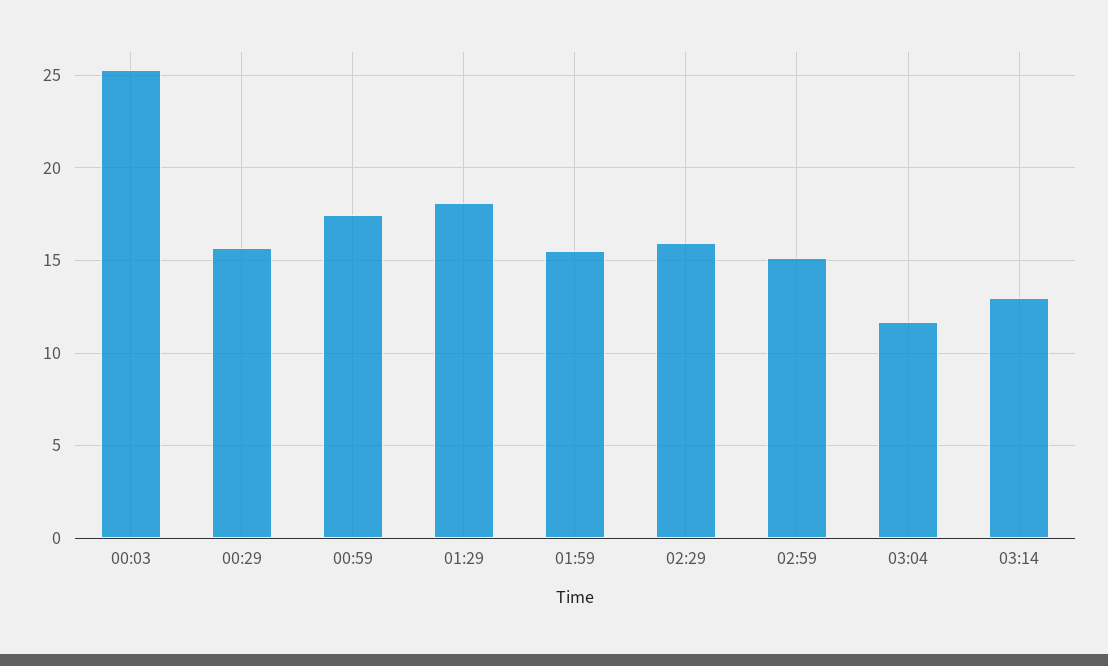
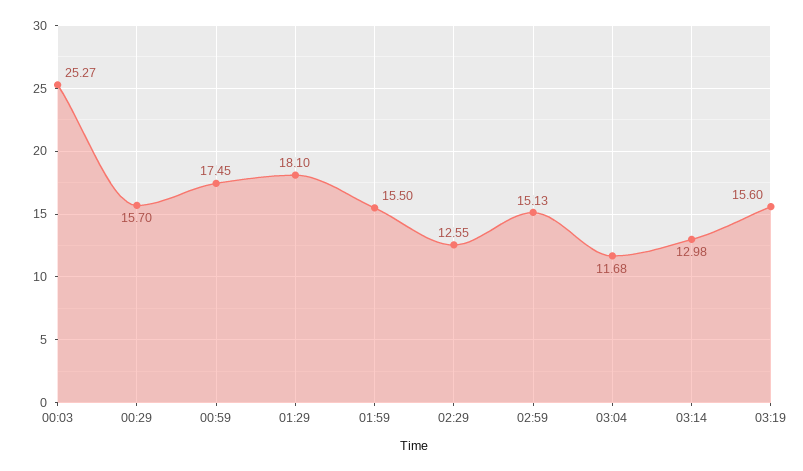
02:29: 16 -> 12.55
03:19: none -> 15.6

